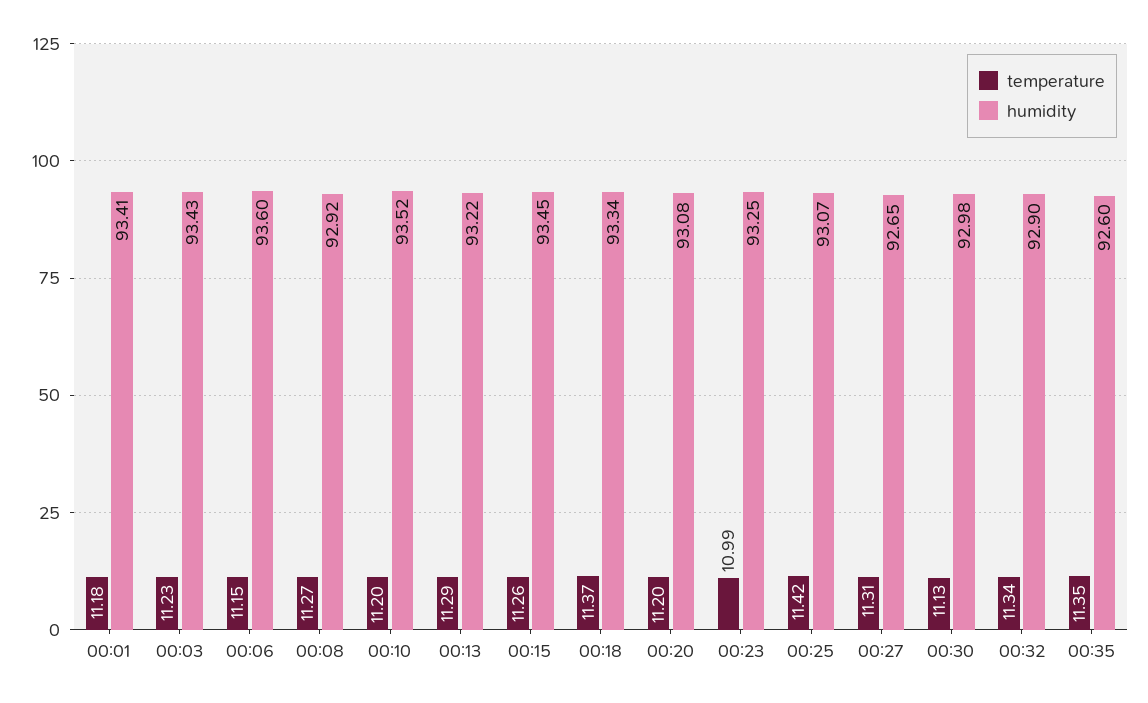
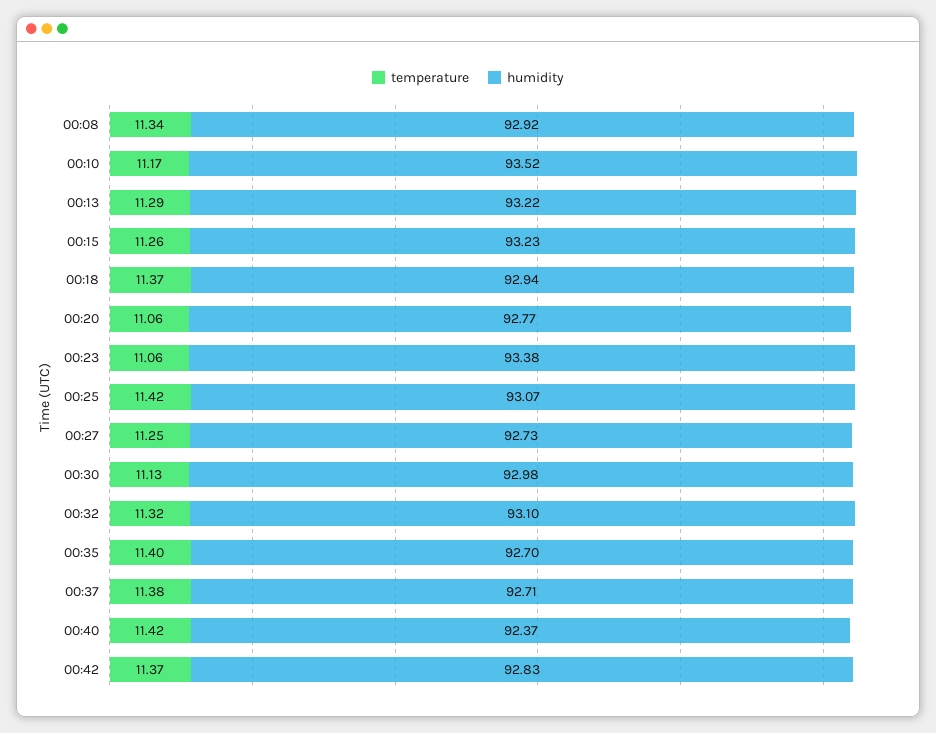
temperature, 00:01: 11.18 -> none
humidity, 00:01: 93.41 -> none
temperature, 00:03: 11.23 -> none
humidity, 00:03: 93.43 -> none
temperature, 00:06: 11.15 -> none
humidity, 00:06: 93.6 -> none
temperature, 00:08: 11.27 -> 11.34
temperature, 00:10: 11.2 -> 11.17
humidity, 00:15: 93.45 -> 93.23
humidity, 00:18: 93.34 -> 92.94
temperature, 00:20: 11.2 -> 11.06
humidity, 00:20: 93.08 -> 92.77
temperature, 00:23: 10.99 -> 11.06
humidity, 00:23: 93.25 -> 93.38
temperature, 00:27: 11.31 -> 11.25
humidity, 00:27: 92.65 -> 92.73
temperature, 00:32: 11.34 -> 11.32
humidity, 00:32: 92.9 -> 93.1
temperature, 00:35: 11.35 -> 11.4
humidity, 00:35: 92.6 -> 92.7
temperature, 00:37: none -> 11.38
humidity, 00:37: none -> 92.71
temperature, 00:40: none -> 11.42
humidity, 00:40: none -> 92.37
temperature, 00:42: none -> 11.37
humidity, 00:42: none -> 92.83

